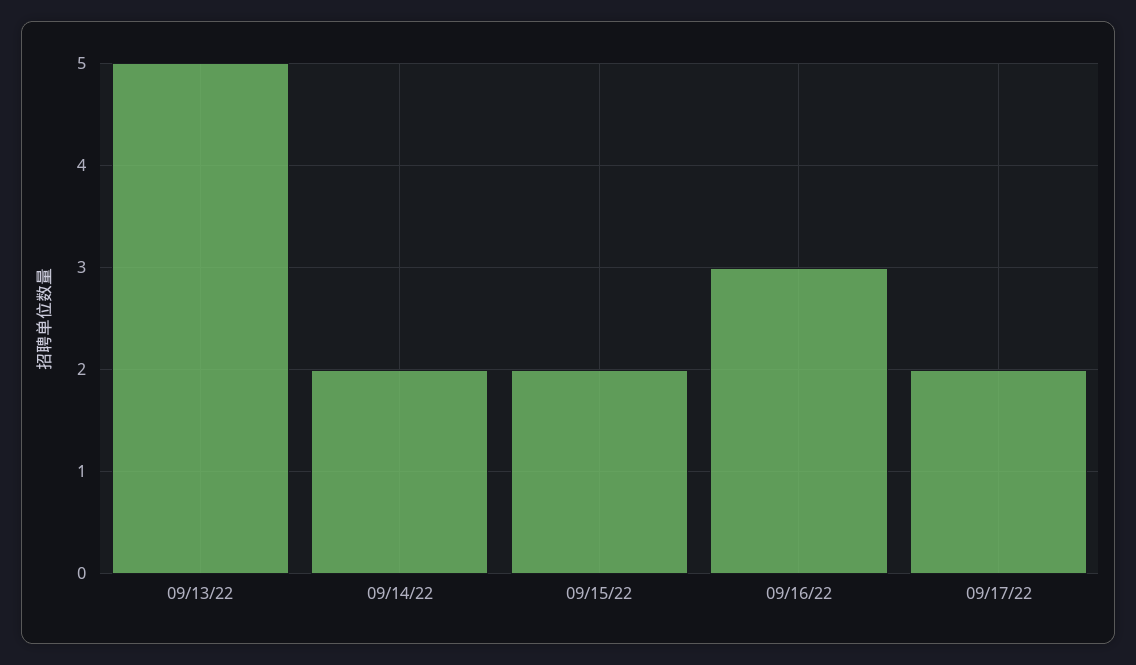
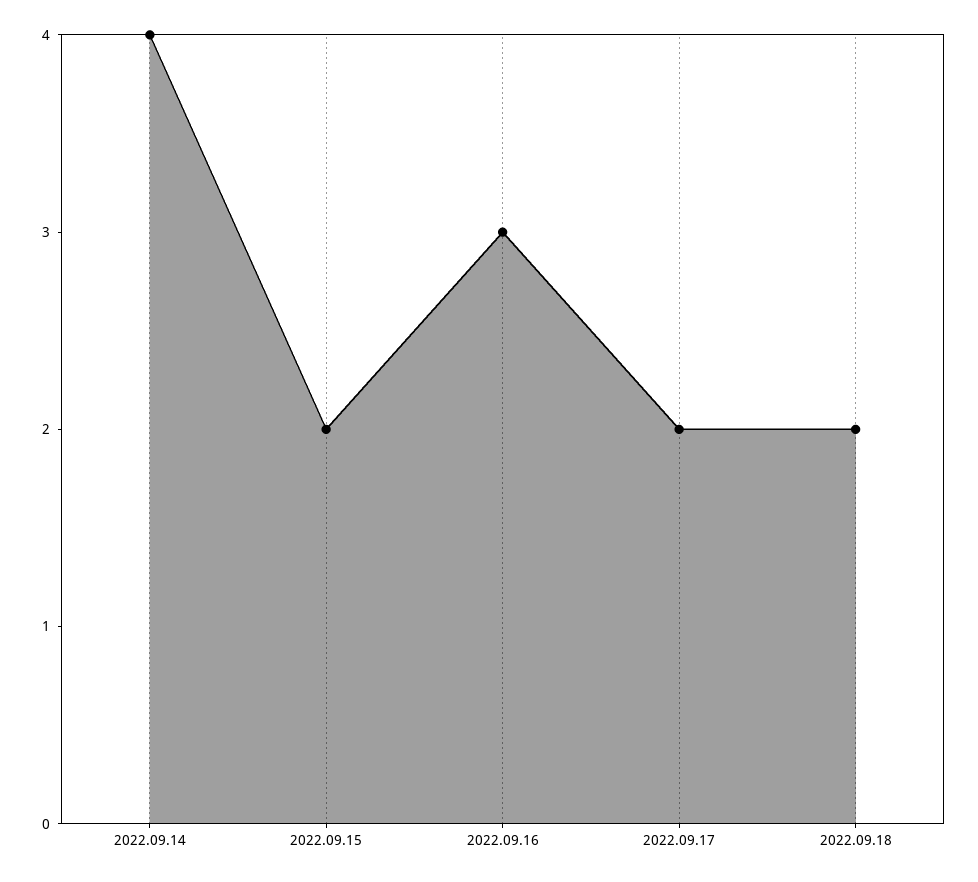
09/13/22: 5 -> none
09/14/22: 2 -> 4
2022.09.18: none -> 2

